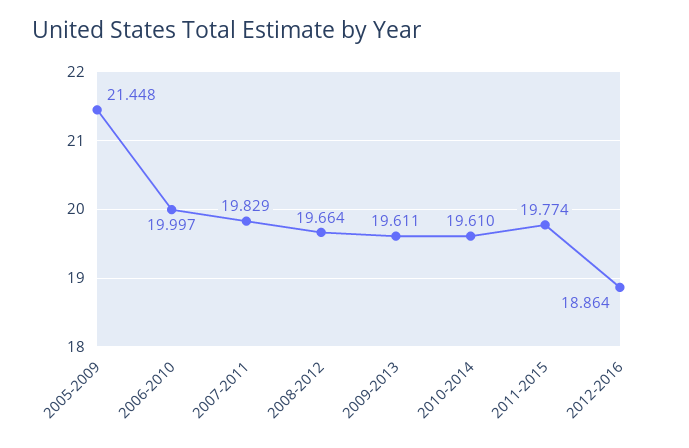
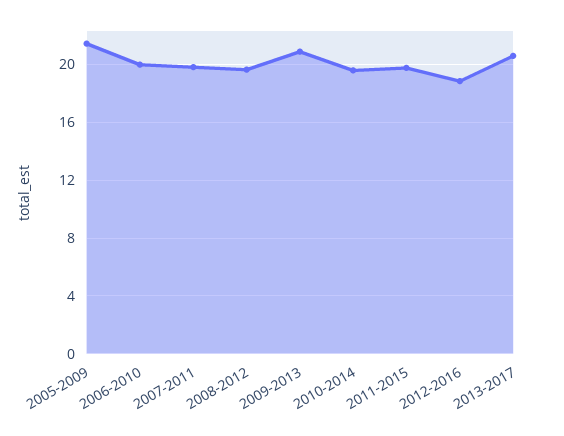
2009-2013: 19.611 -> 21
2013-2017: none -> 20.5

